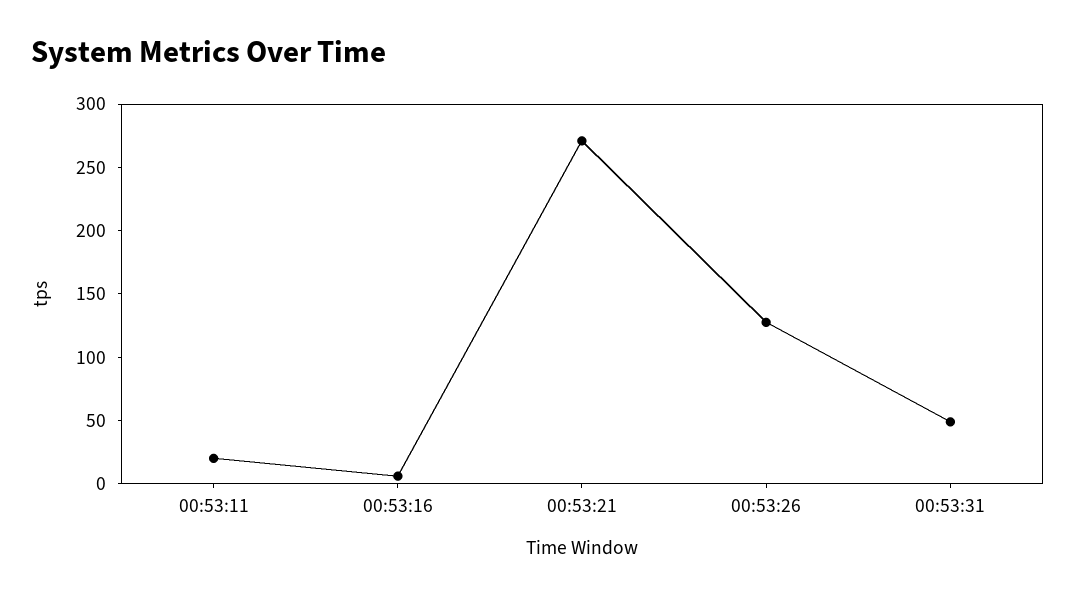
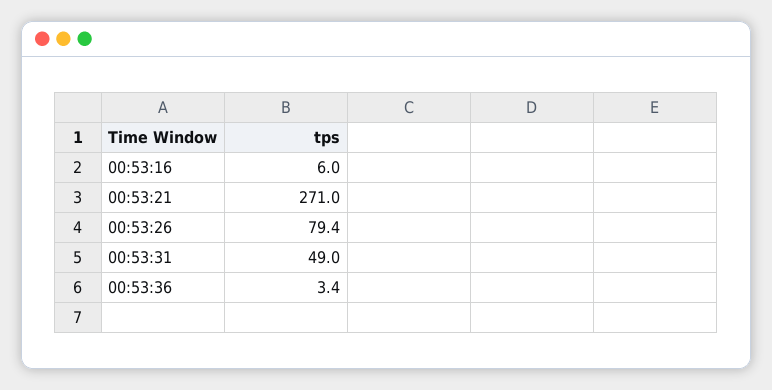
00:53:11: 20 -> none
00:53:26: 130 -> 79.4
00:53:36: none -> 3.4

